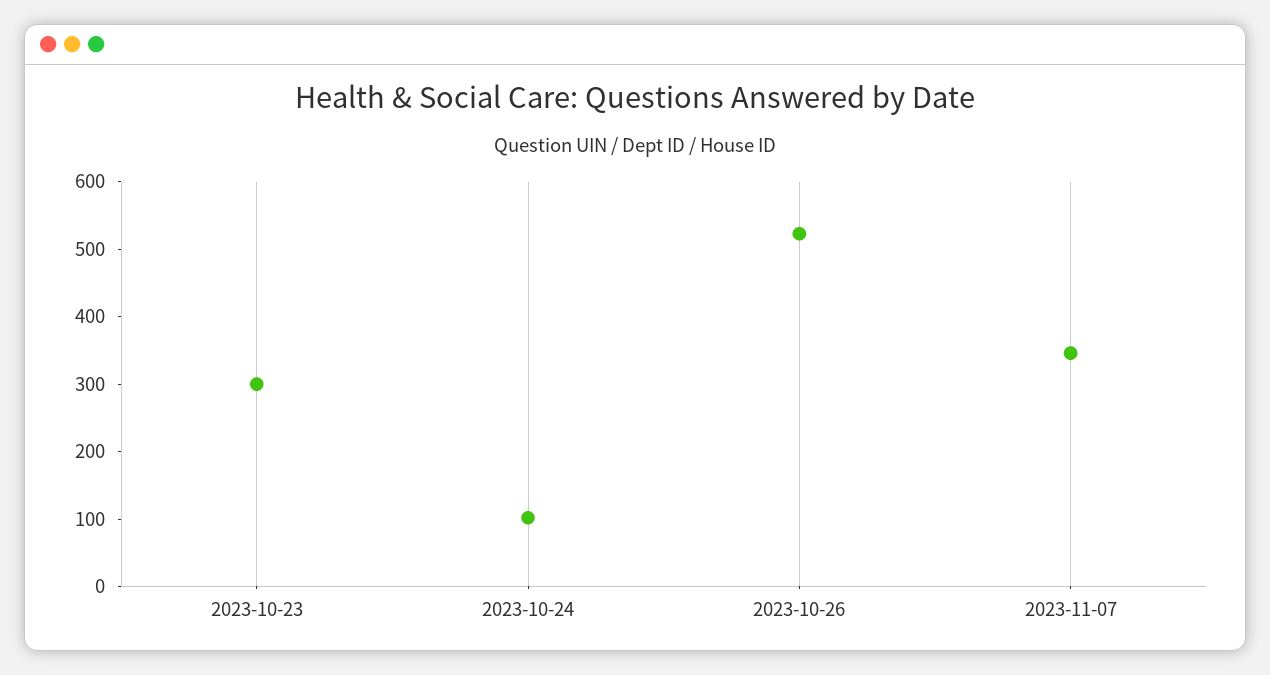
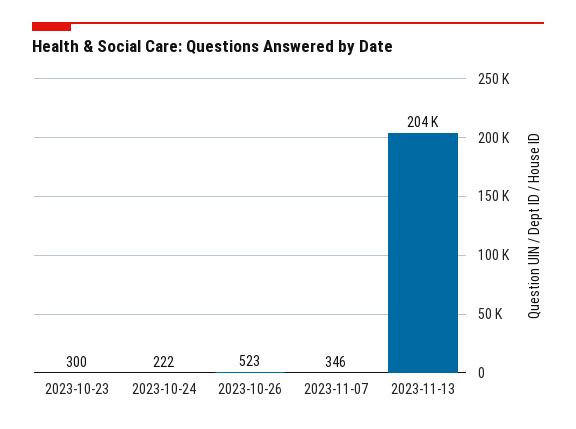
2023-10-24: 100 -> 222
2023-11-13: none -> 204000

